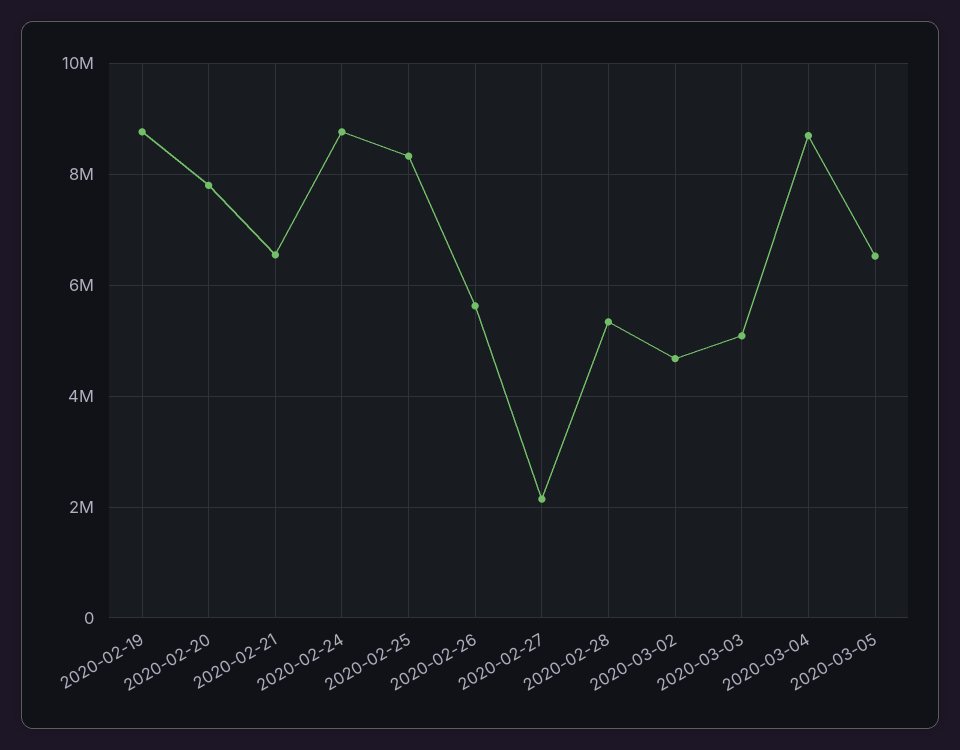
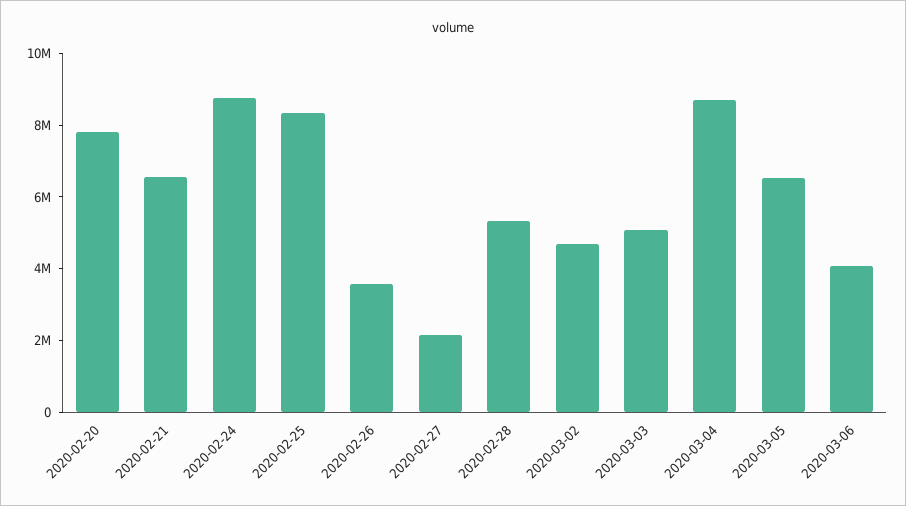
2020-02-19: 8800000 -> none
2020-02-26: 5600000 -> 3500000
2020-03-06: none -> 4000000

